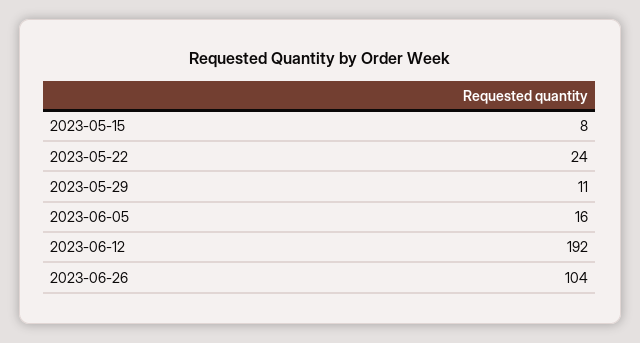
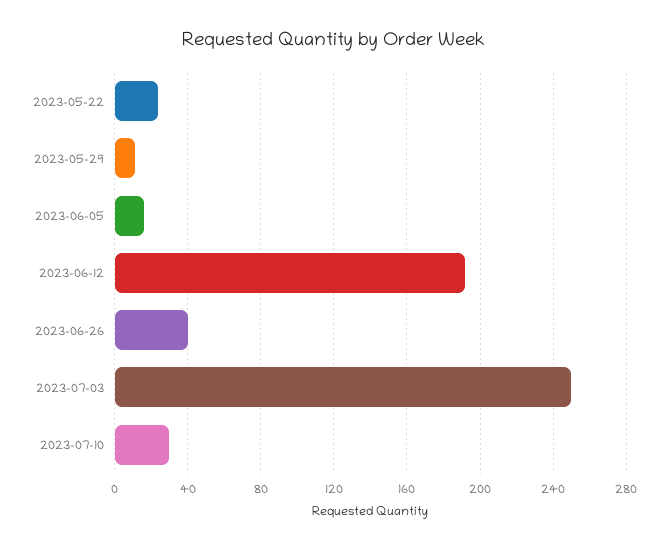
2023-05-15: 8 -> none
2023-06-26: 104 -> 40
2023-07-03: none -> 250
2023-07-10: none -> 30

